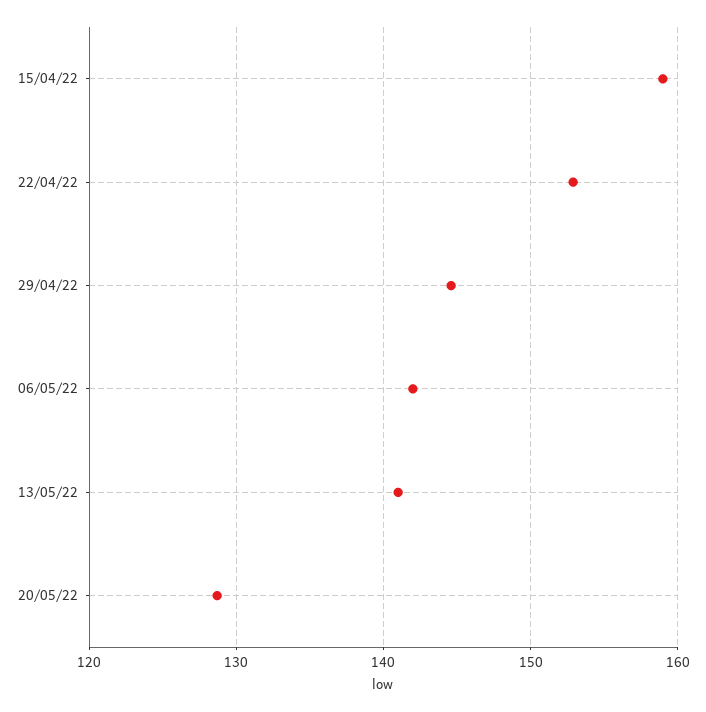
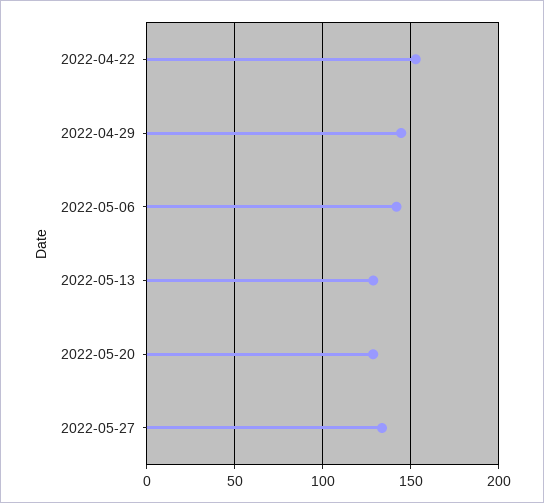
15/04/22: 159 -> none
13/05/22: 141 -> 130
2022-05-27: none -> 135

